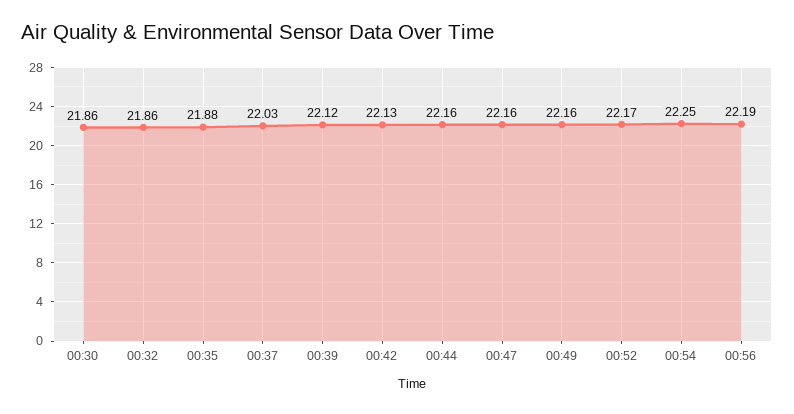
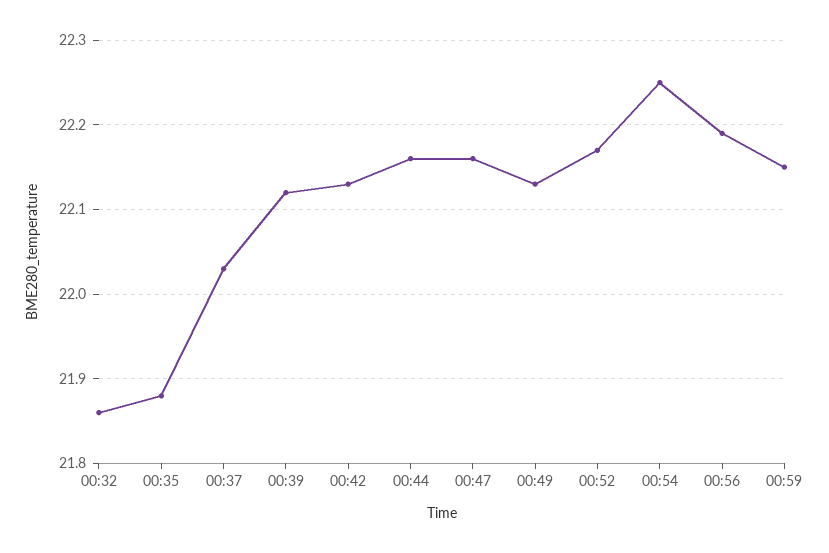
00:30: 21.86 -> none
00:49: 22.16 -> 22.13
00:59: none -> 22.15

